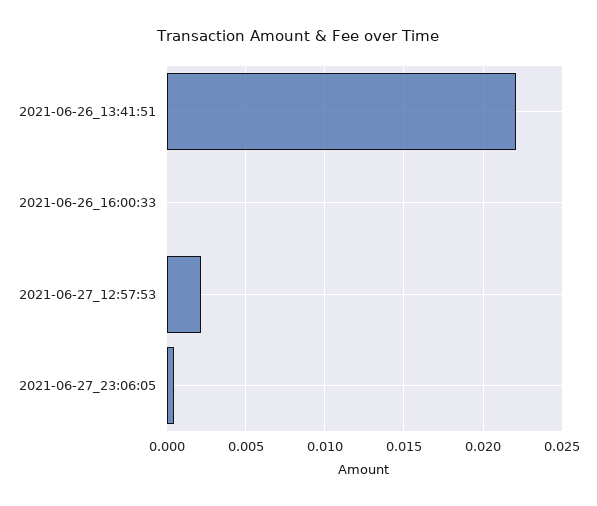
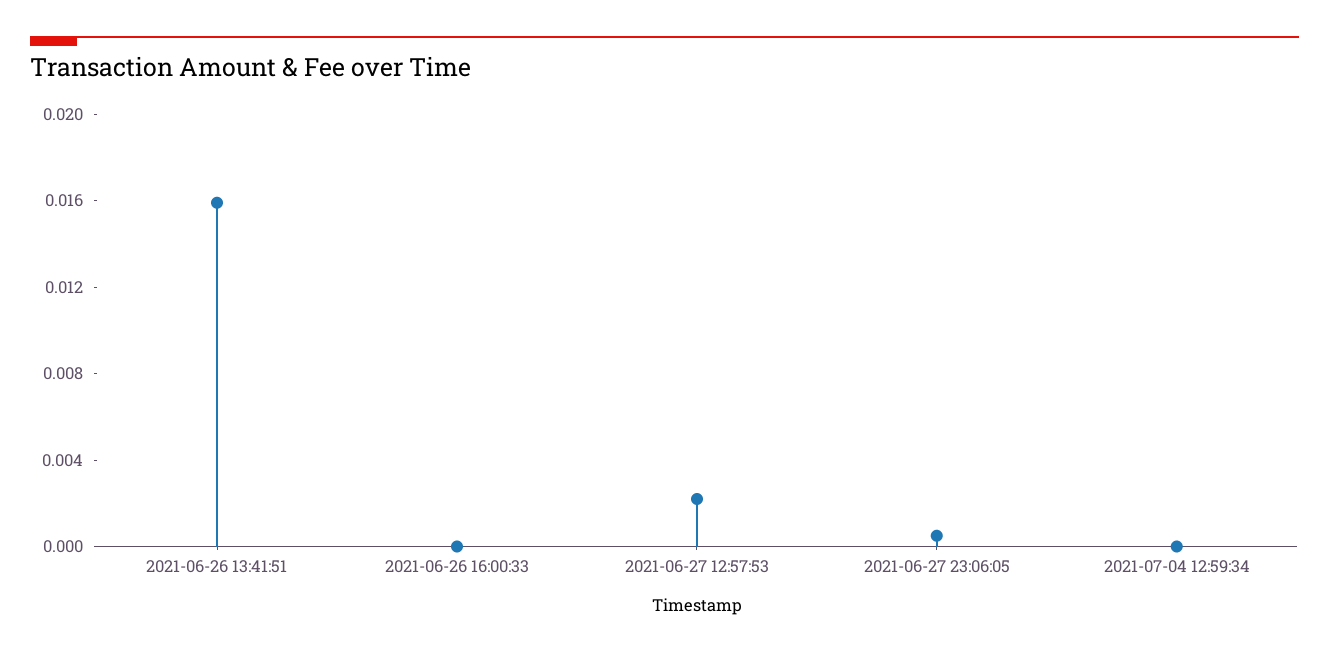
2021-06-26_13:41:51: 0.022 -> 0.016
2021-07-04 12:59:34: none -> 0

